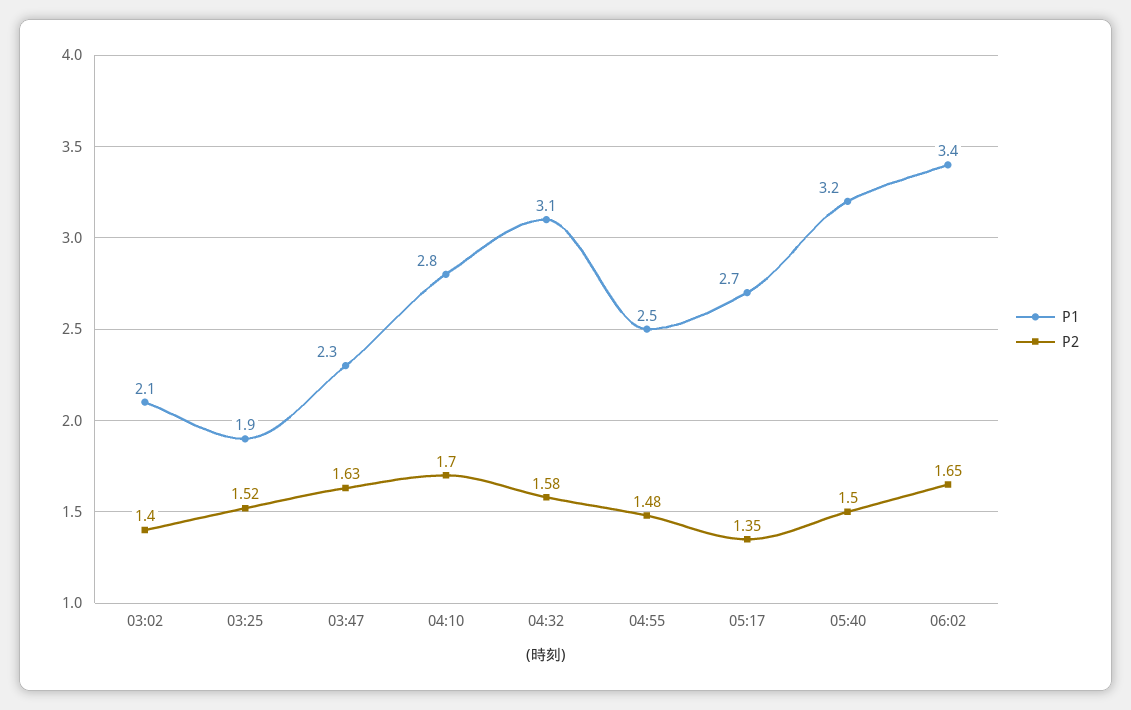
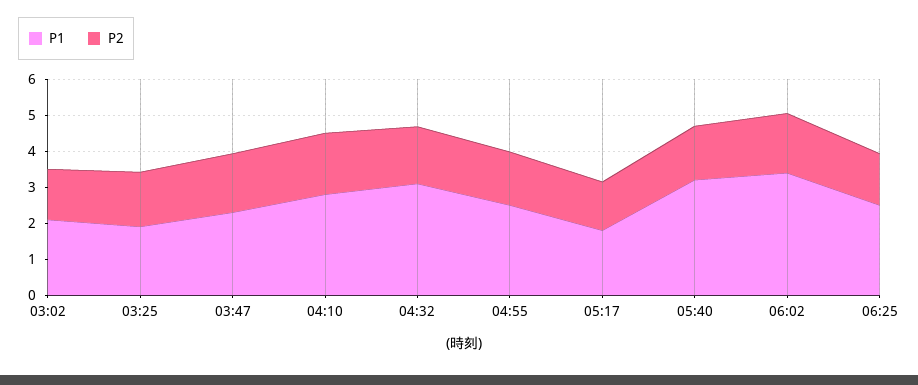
P1, 05:17: 2.7 -> 1.75
P1, 06:25: none -> 2.5
P2, 06:25: none -> 1.5

